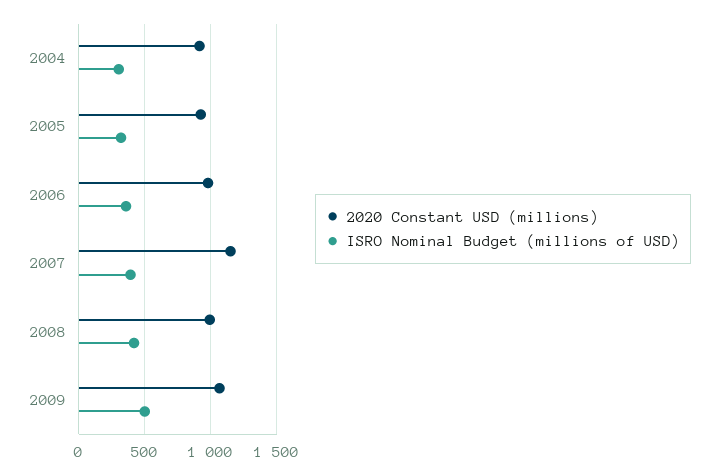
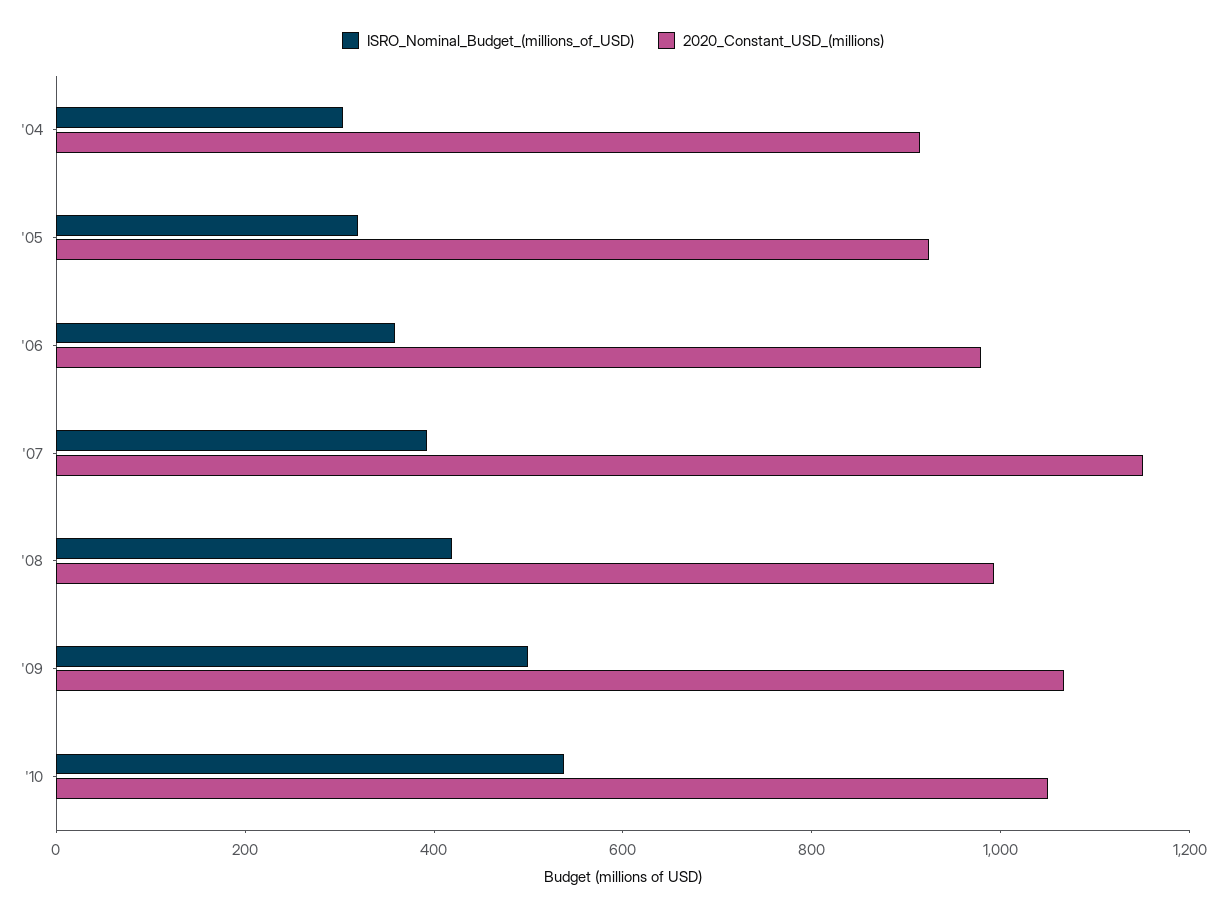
ISRO Nominal Budget (millions of USD), '10: none -> 550
2020 Constant USD (millions), '10: none -> 1050

